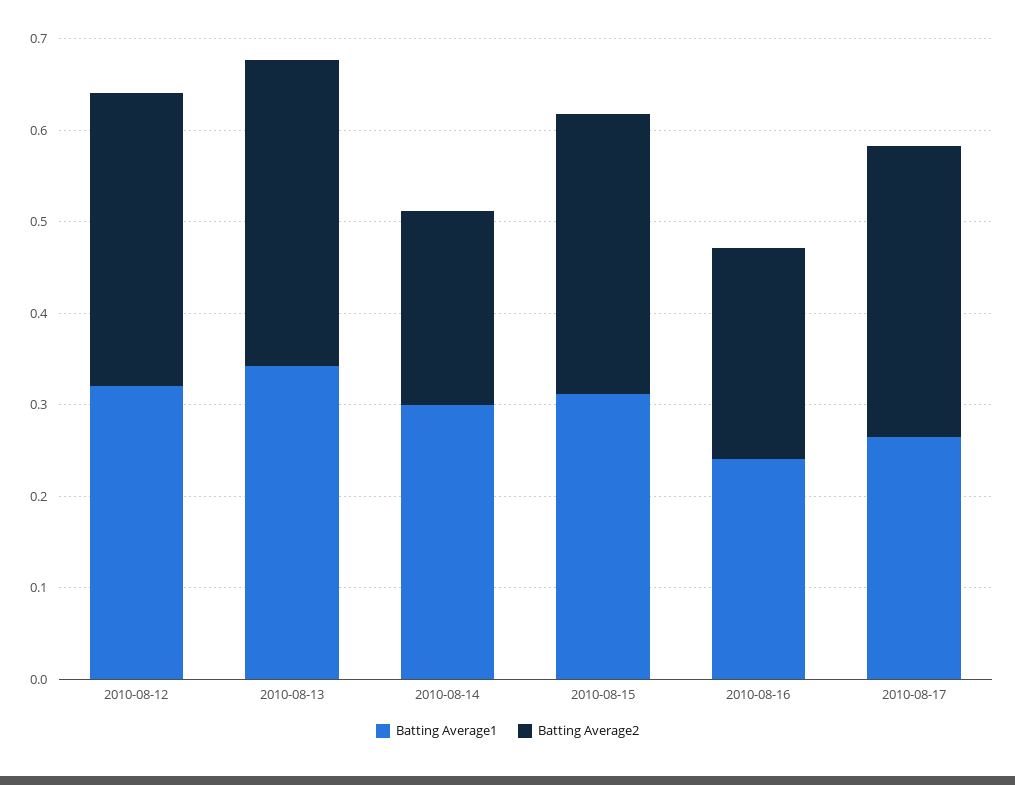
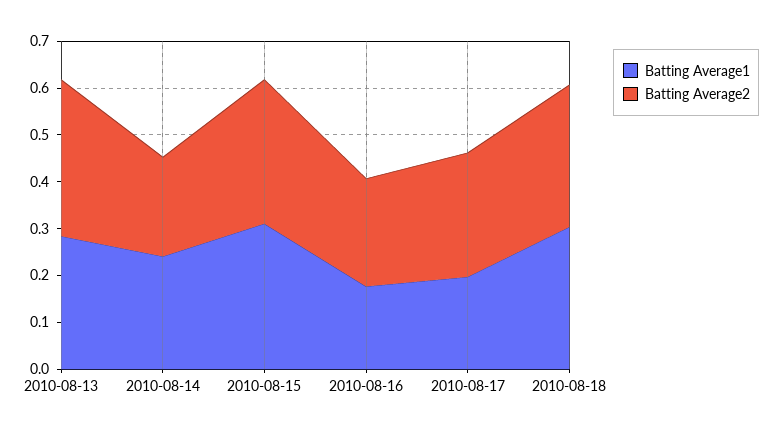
Batting Average1, 2010-08-12: 0.32 -> none
Batting Average2, 2010-08-12: 0.32 -> none
Batting Average1, 2010-08-13: 0.34 -> 0.28
Batting Average1, 2010-08-14: 0.3 -> 0.24
Batting Average1, 2010-08-16: 0.24 -> 0.18
Batting Average1, 2010-08-17: 0.26 -> 0.2
Batting Average2, 2010-08-17: 0.32 -> 0.26
Batting Average1, 2010-08-18: none -> 0.3
Batting Average2, 2010-08-18: none -> 0.3

